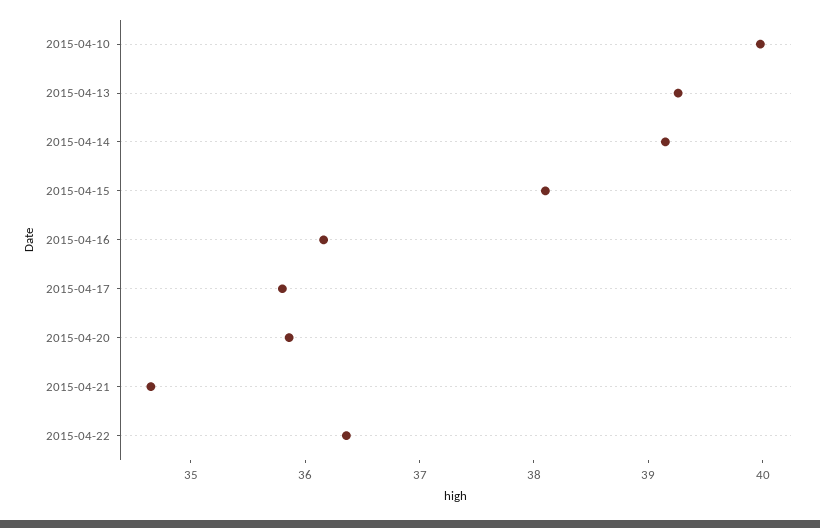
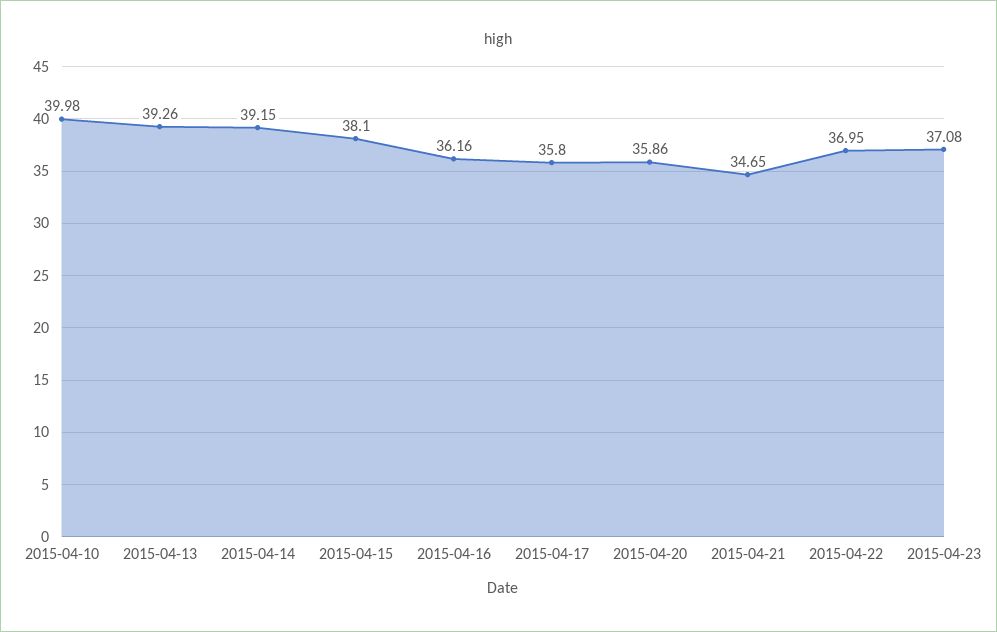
2015-04-22: 36.4 -> 36.95
2015-04-23: none -> 37.08

